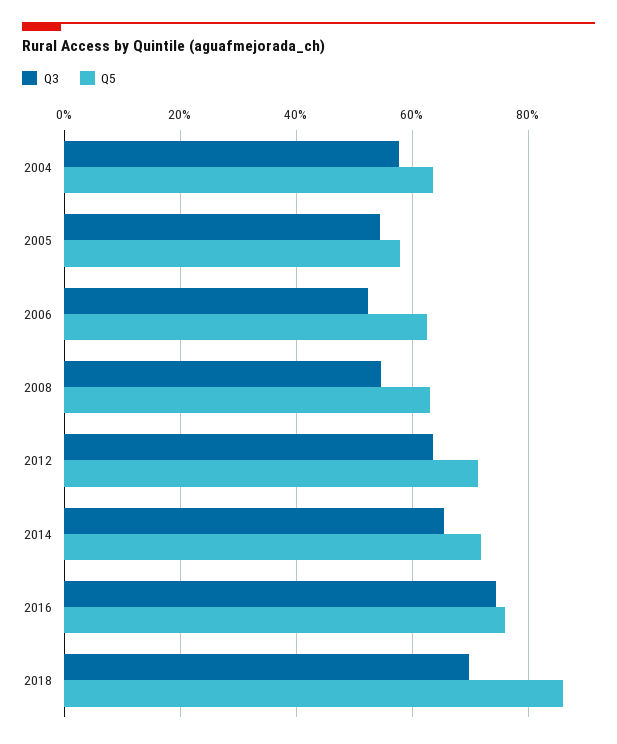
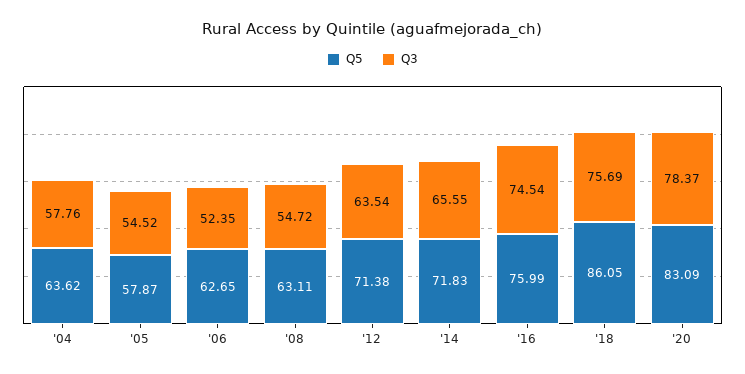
Q3, 2018: 70 -> 75.69
Q5, '20: none -> 83.09
Q3, '20: none -> 78.37

